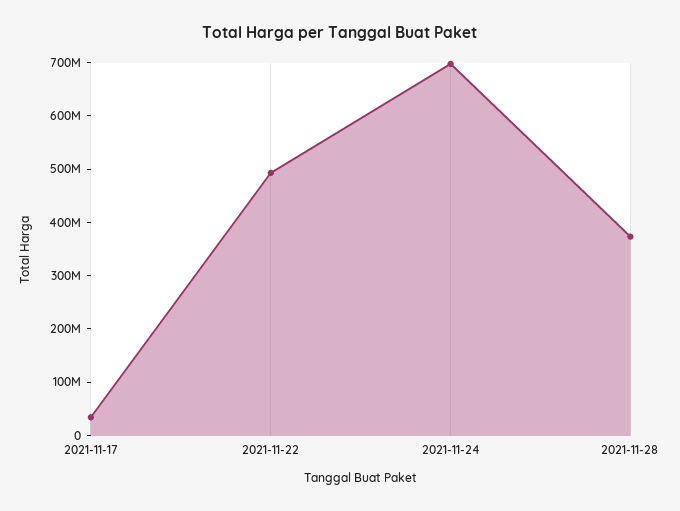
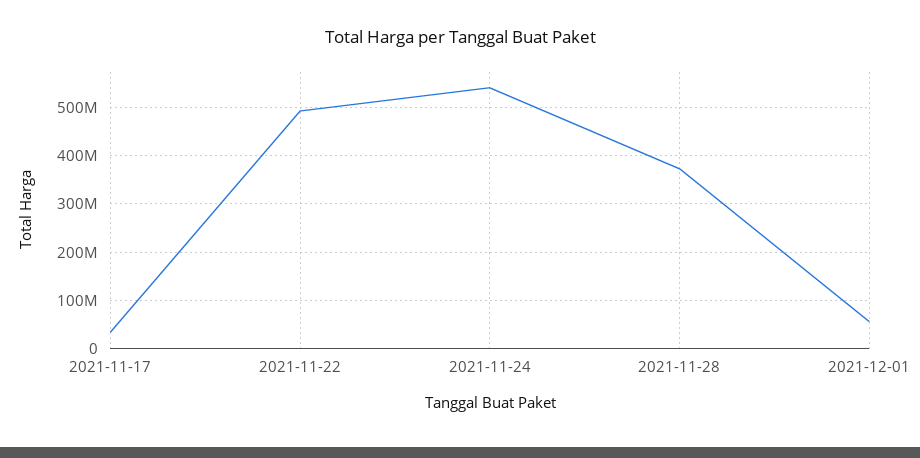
2021-11-24: 700000000 -> 540000000
2021-12-01: none -> 60000000

